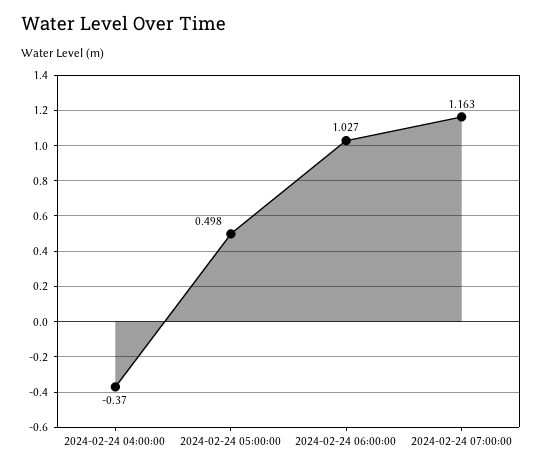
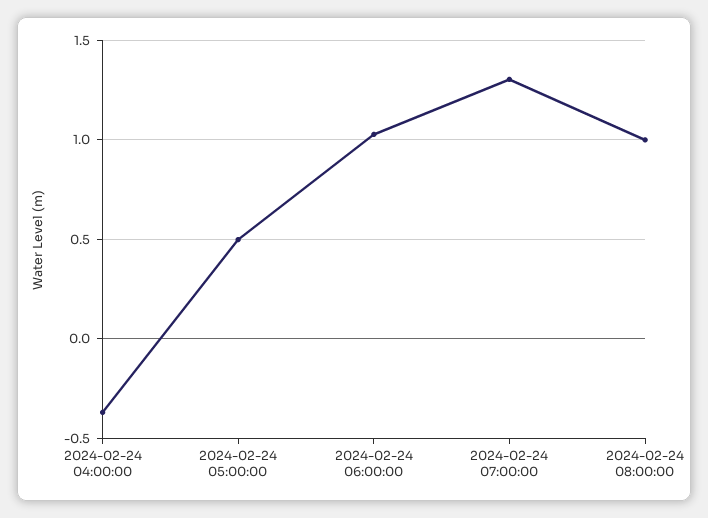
2024-02-24 07:00:00: 1.163 -> 1.3
2024-02-24 08:00:00: none -> 1

